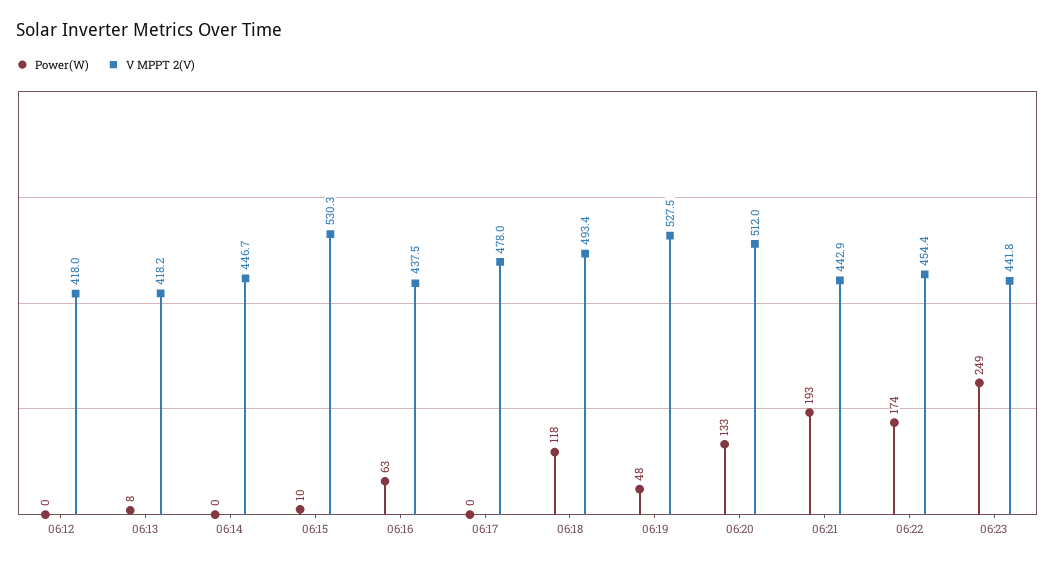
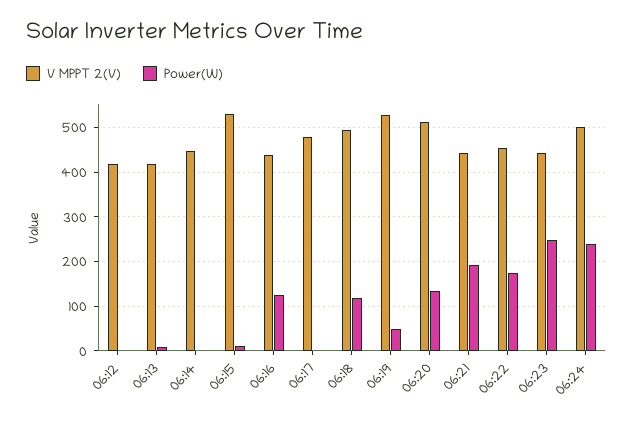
Power(W), 06:16: 63 -> 120
V MPPT 2(V), 06:24: none -> 500
Power(W), 06:24: none -> 240

